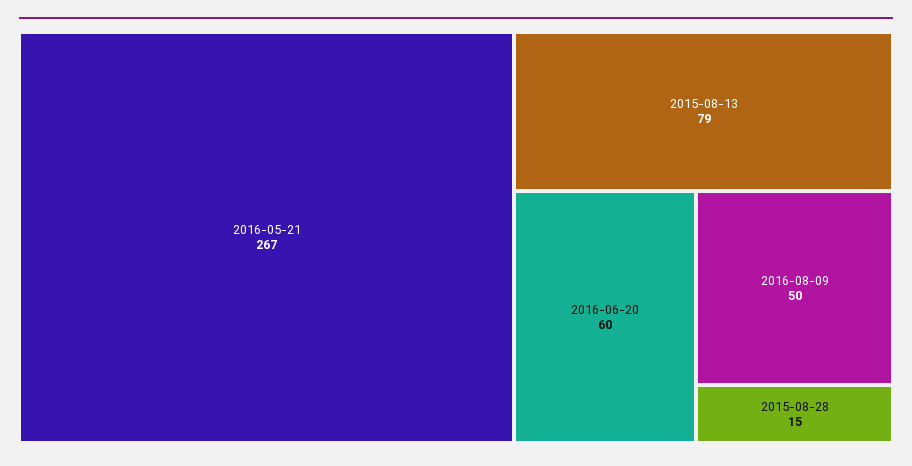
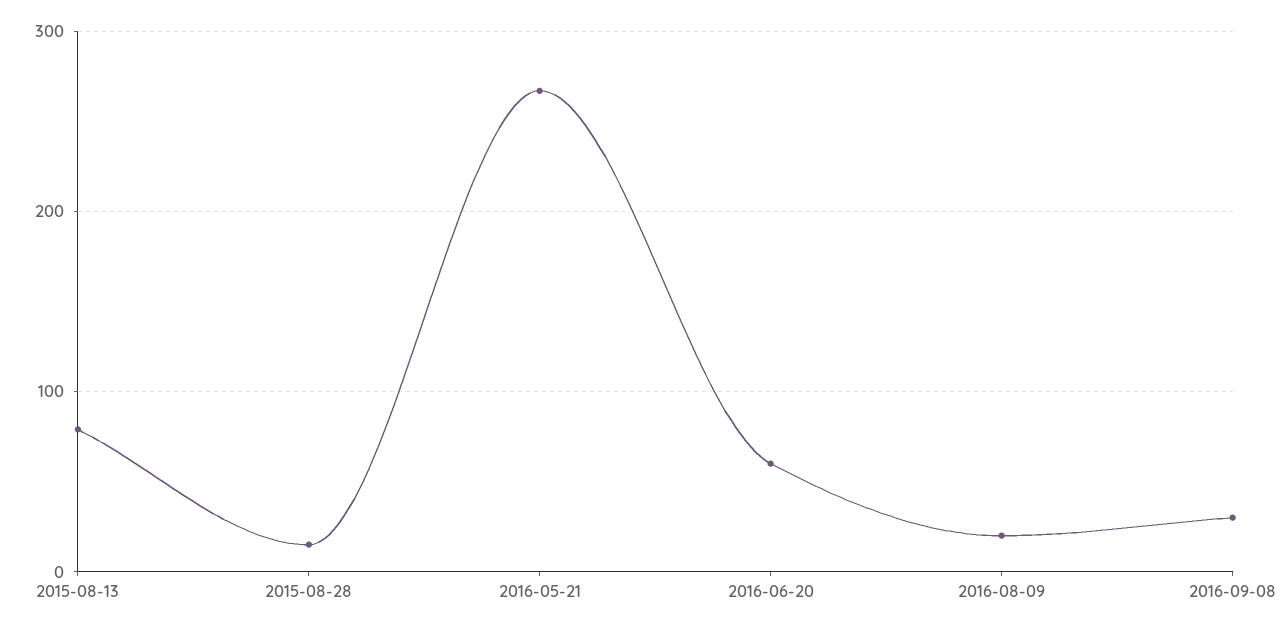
2016-08-09: 50 -> 20
2016-09-08: none -> 30

